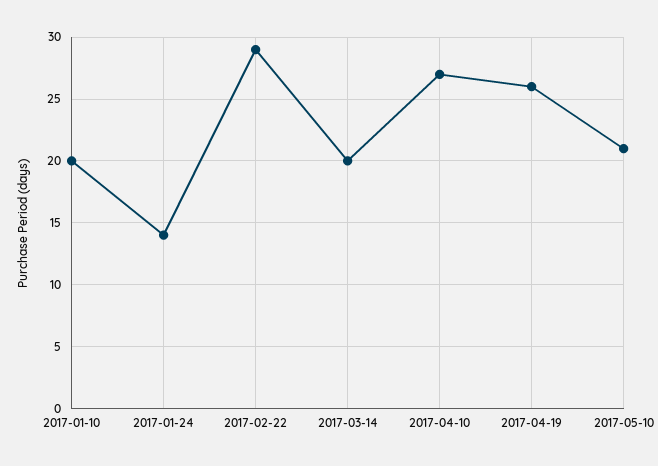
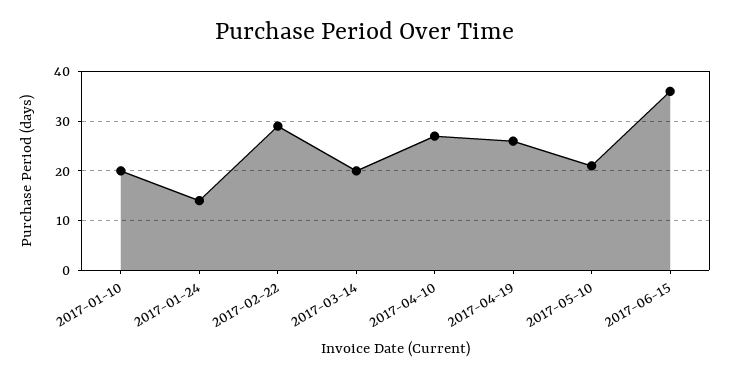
2017-06-15: none -> 35

